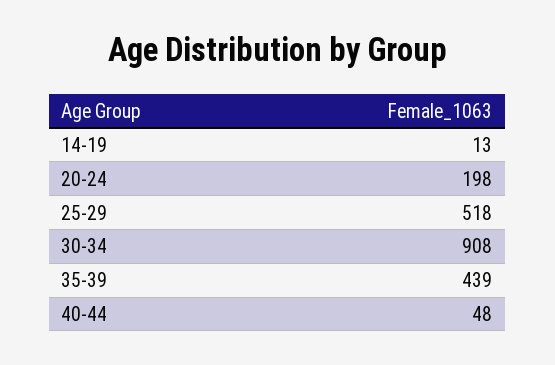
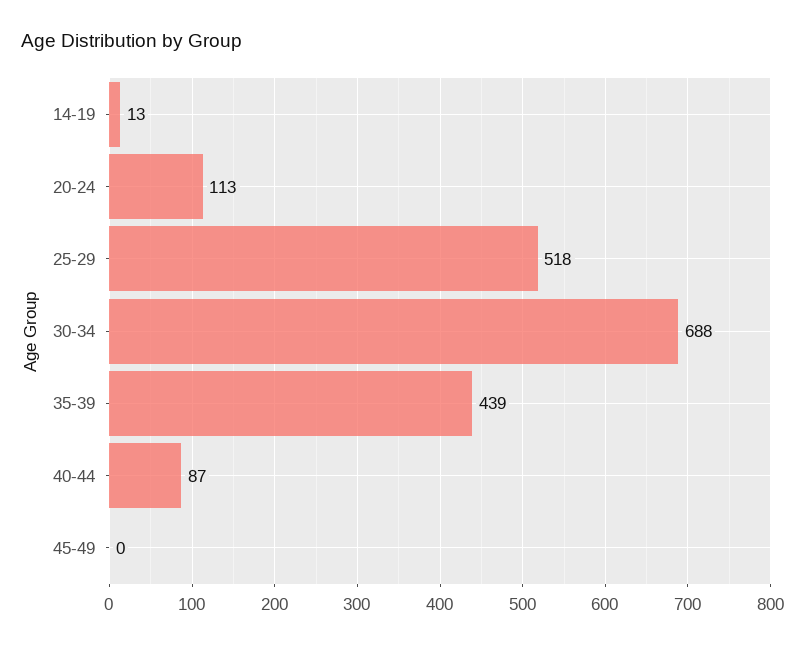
20-24: 198 -> 113
30-34: 908 -> 688
40-44: 48 -> 87
45-49: none -> 0

